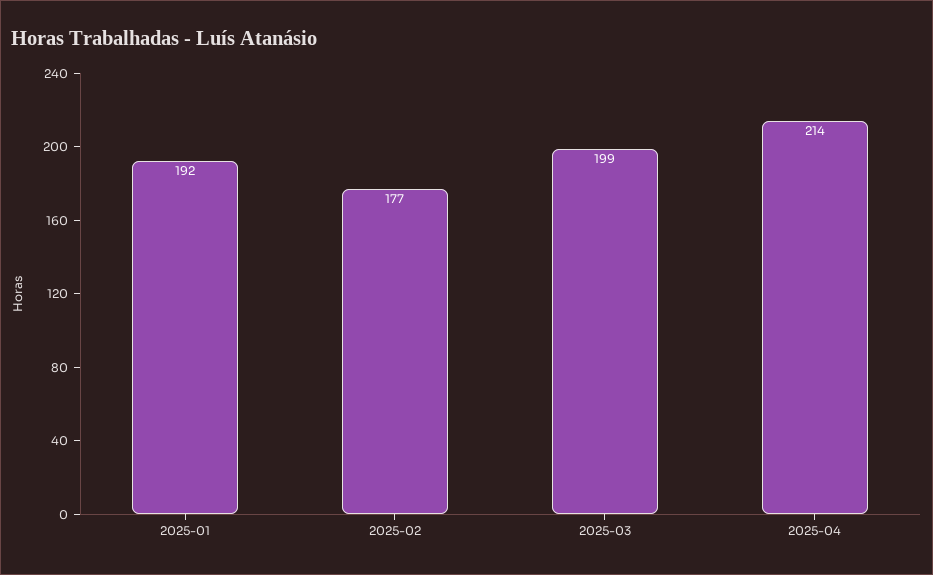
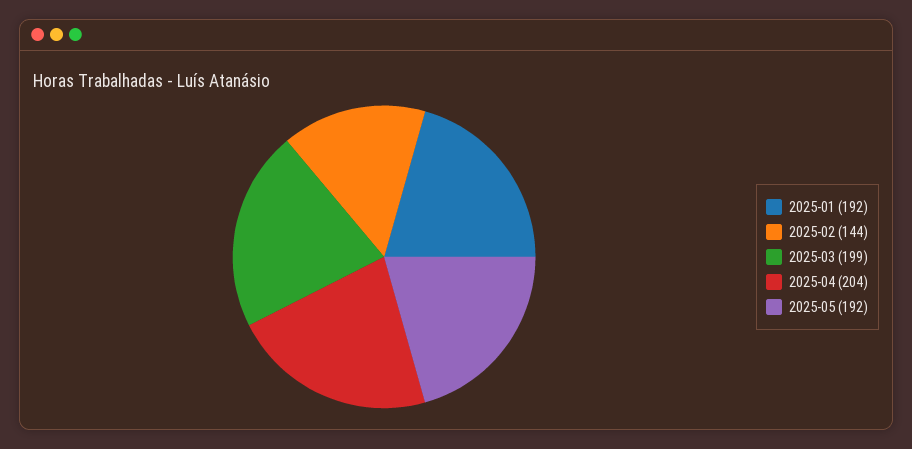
2025-02: 177 -> 144
2025-04: 214 -> 204
2025-05: none -> 192

